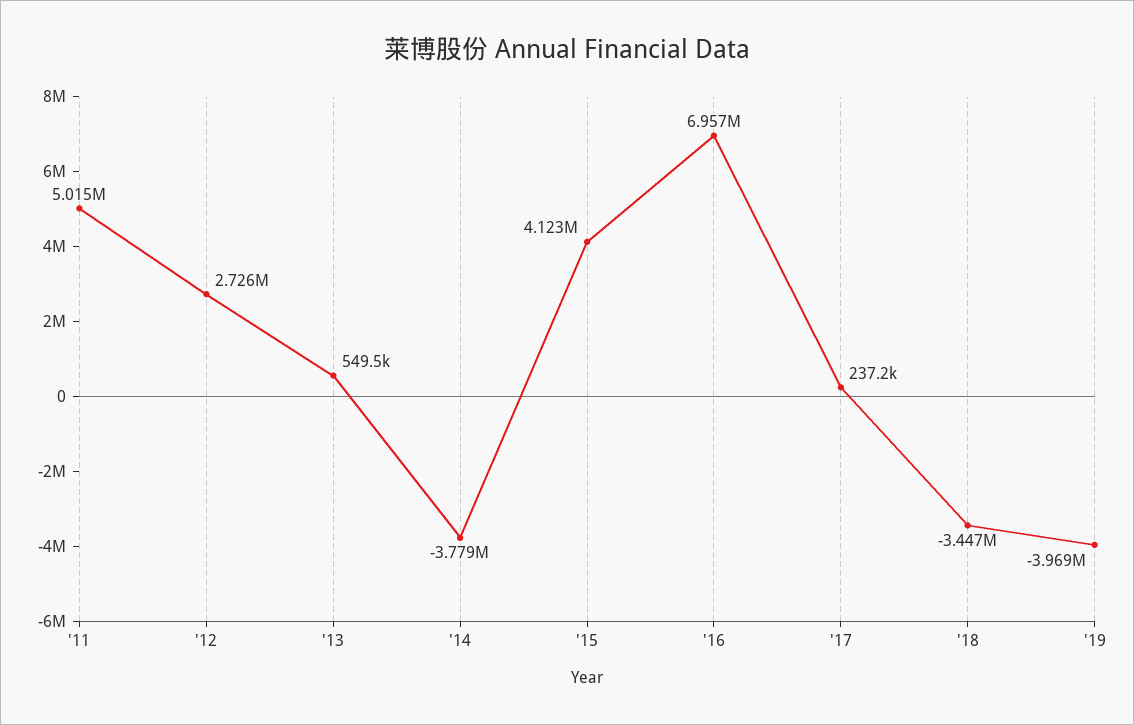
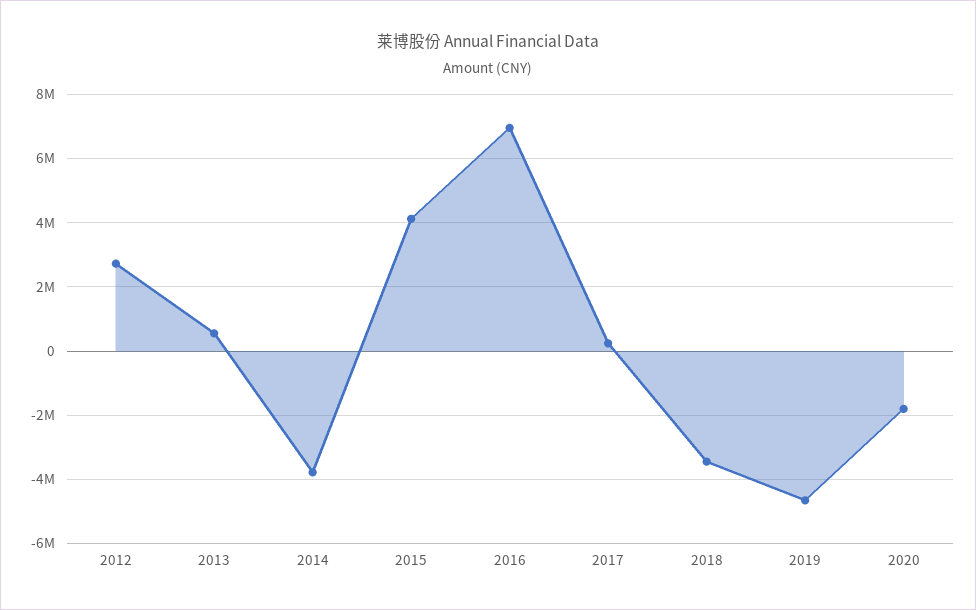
'11: 5015000 -> none
'19: -3969000 -> -4600000
2020: none -> -1800000

